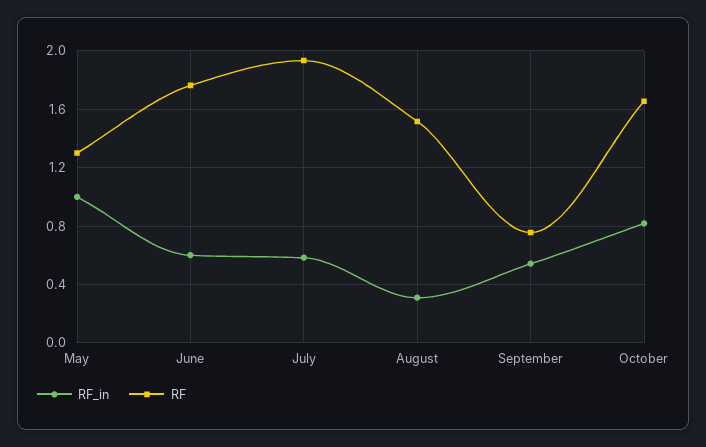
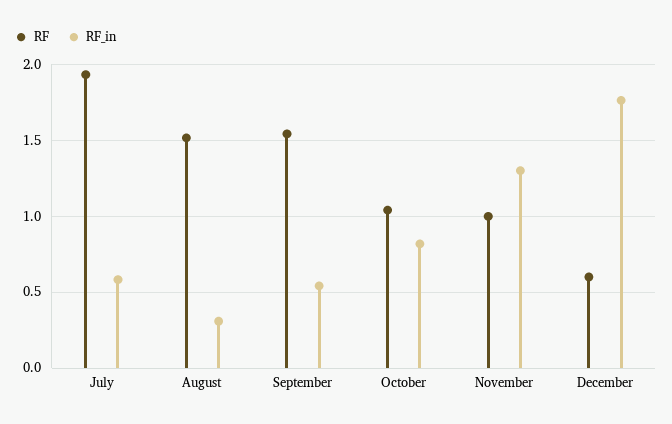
RF_in, May: 1 -> none
RF, May: 1.3 -> none
RF_in, June: 0.6 -> none
RF, June: 1.75 -> none
RF, September: 0.75 -> 1.55
RF, October: 1.65 -> 1.05
RF, November: none -> 1
RF_in, November: none -> 1.3
RF, December: none -> 0.6
RF_in, December: none -> 1.75

